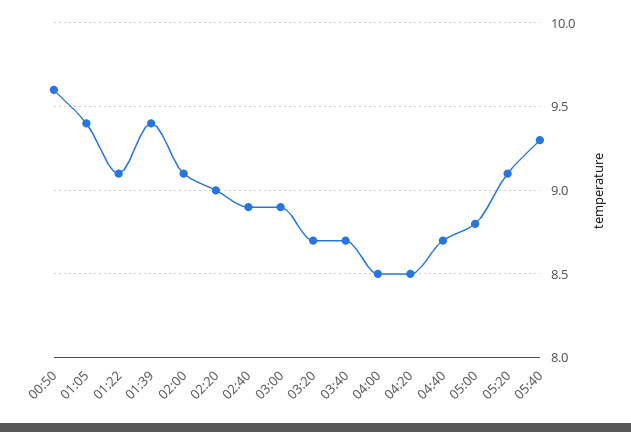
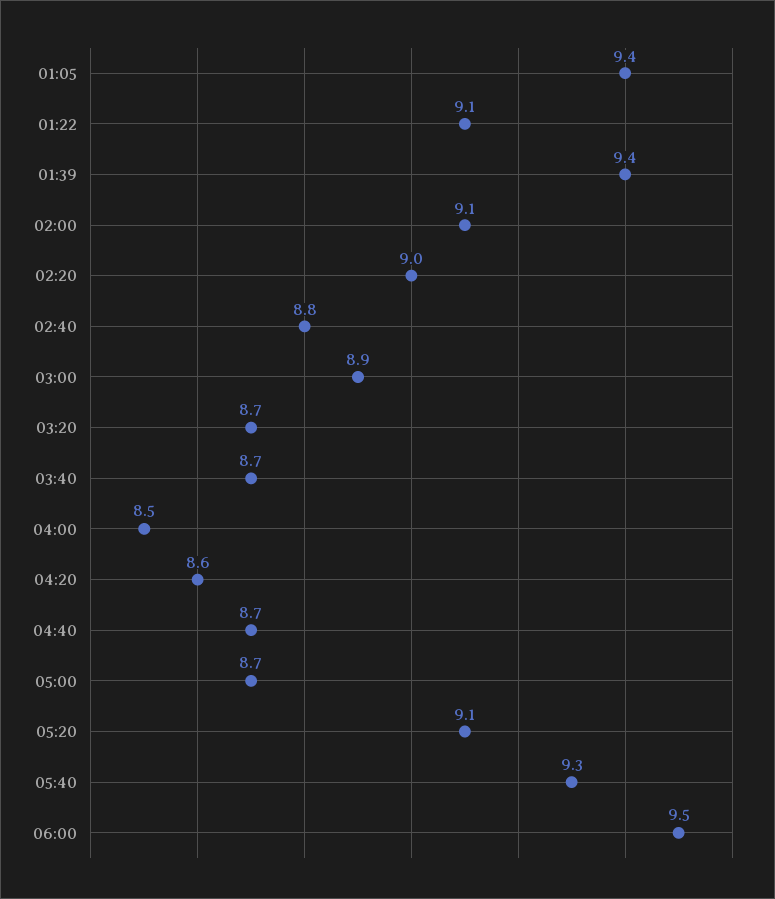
00:50: 9.6 -> none
02:40: 8.9 -> 8.8
04:20: 8.5 -> 8.6
05:00: 8.8 -> 8.7
06:00: none -> 9.5

